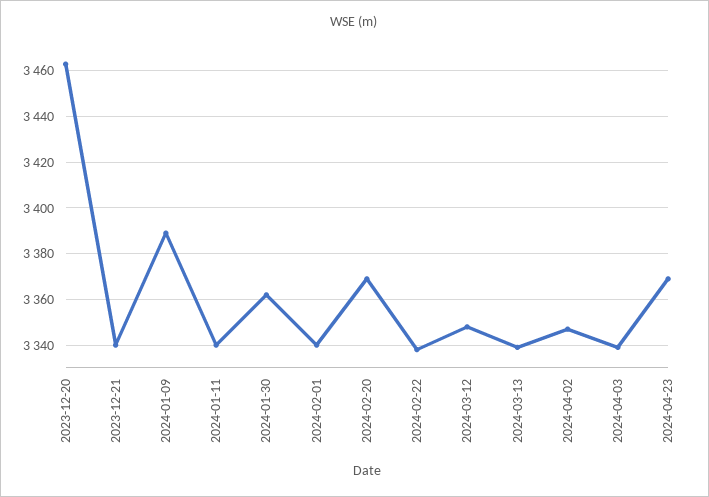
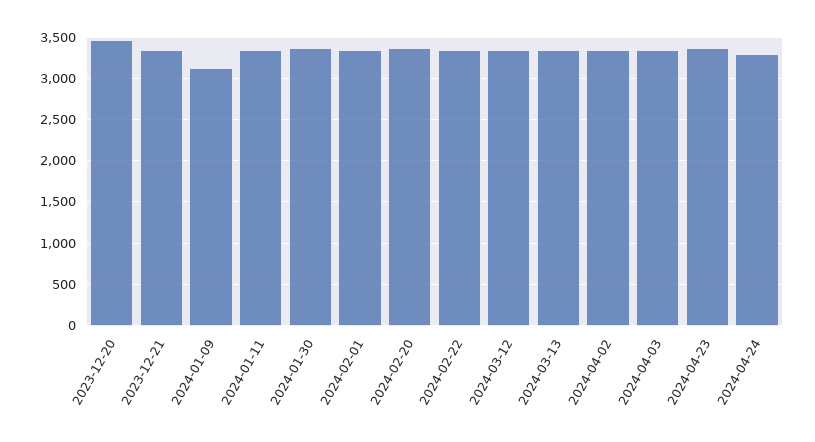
2024-01-09: 3390 -> 3100
2024-04-24: none -> 3300

